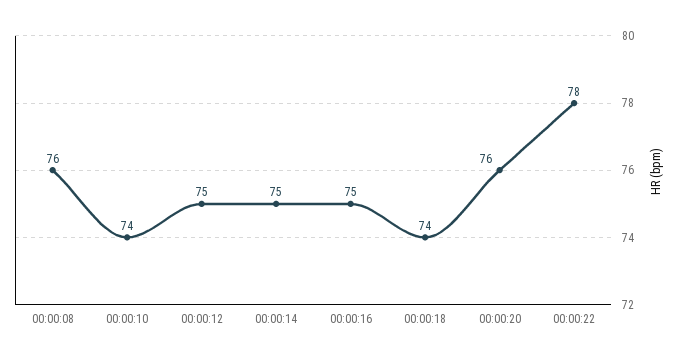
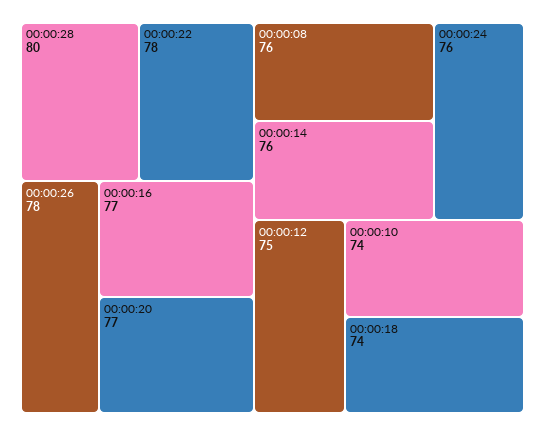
00:00:14: 75 -> 76
00:00:16: 75 -> 77
00:00:20: 76 -> 77
00:00:28: none -> 80
00:00:26: none -> 78
00:00:24: none -> 76

